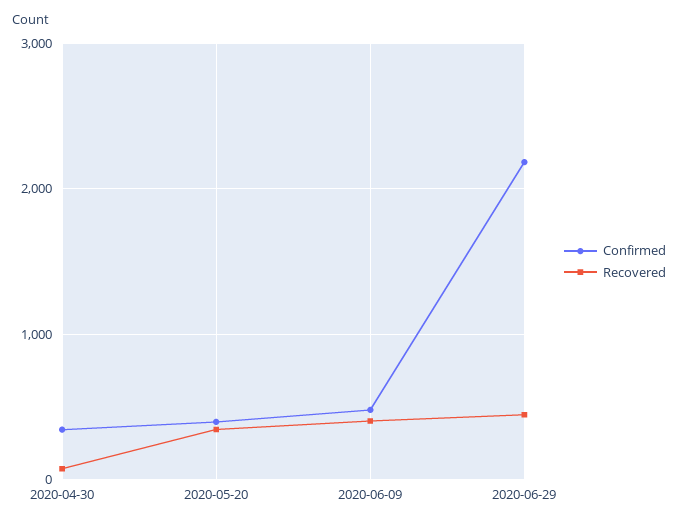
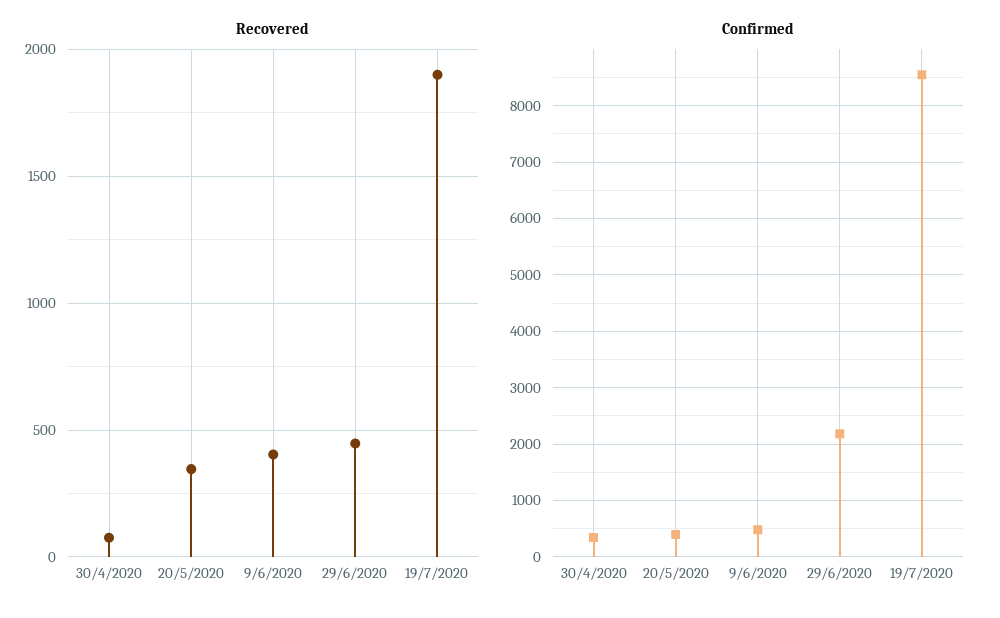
Recovered, 19/7/2020: none -> 1900
Confirmed, 19/7/2020: none -> 8600

